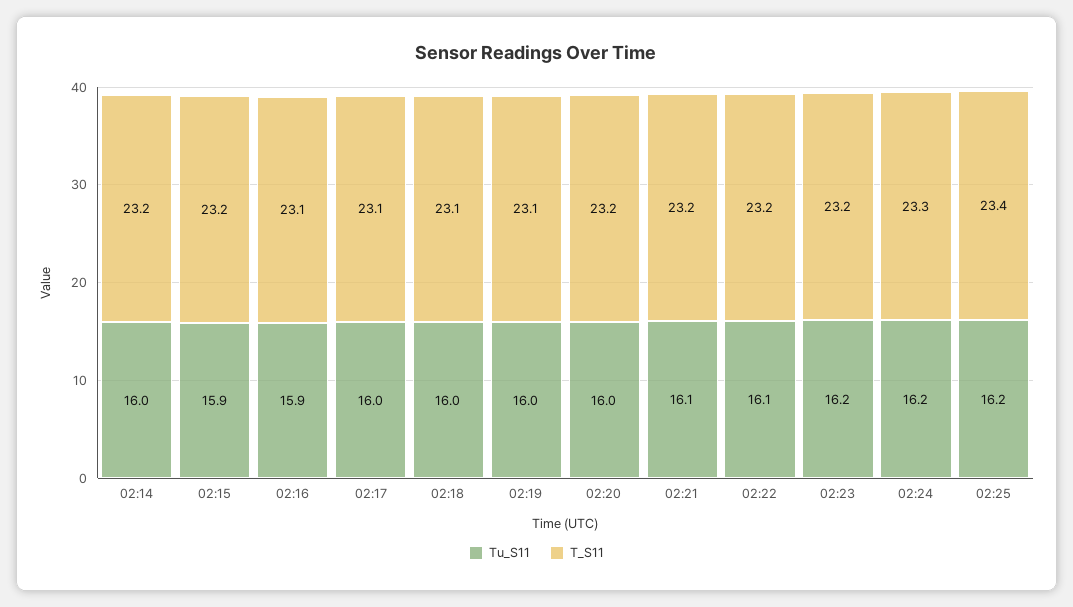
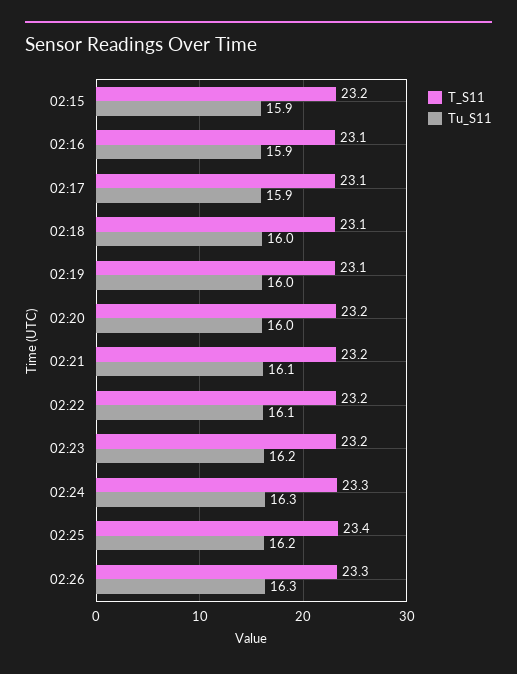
Tu_S11, 02:14: 16 -> none
T_S11, 02:14: 23.2 -> none
Tu_S11, 02:17: 16 -> 15.9
Tu_S11, 02:24: 16.2 -> 16.3
T_S11, 02:26: none -> 23.3
Tu_S11, 02:26: none -> 16.3

